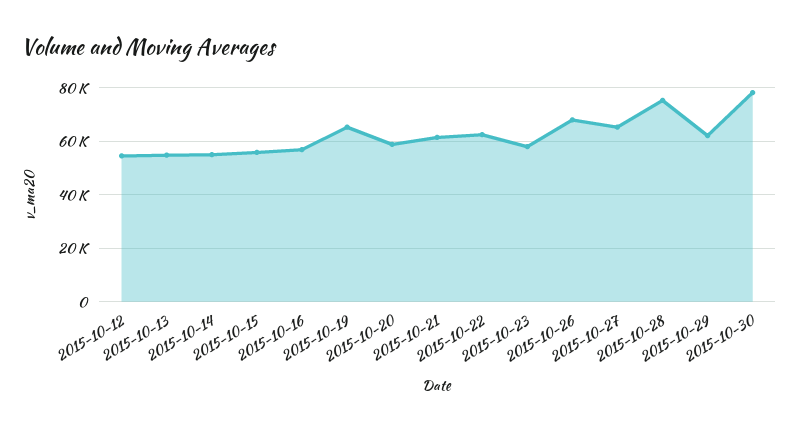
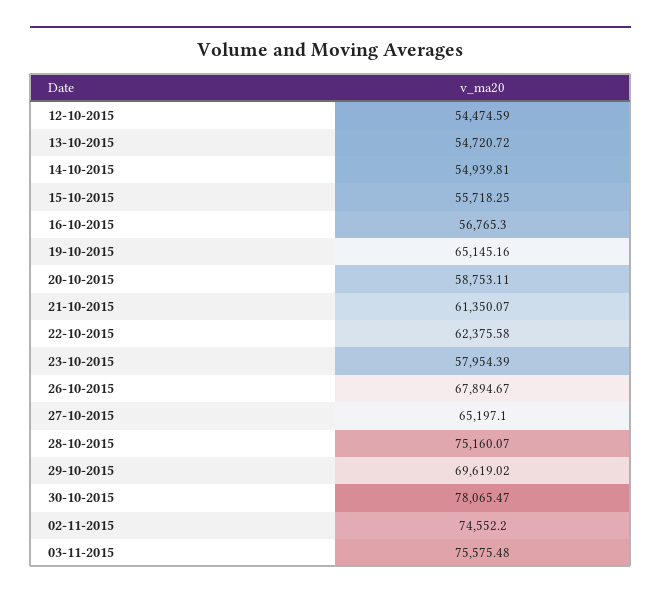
2015-10-29: 62500 -> 69619.02
02-11-2015: none -> 74552.2
03-11-2015: none -> 75575.48

